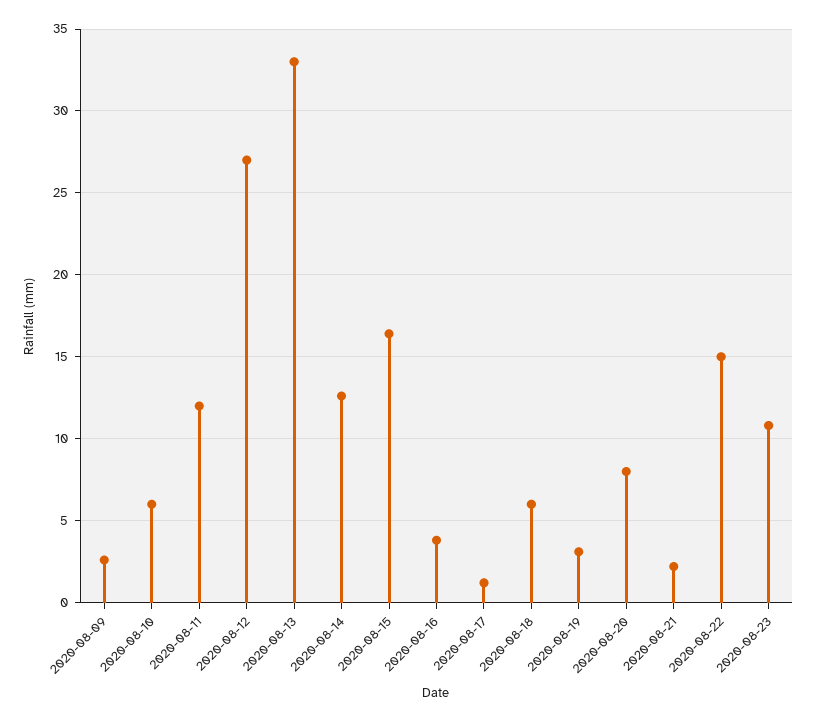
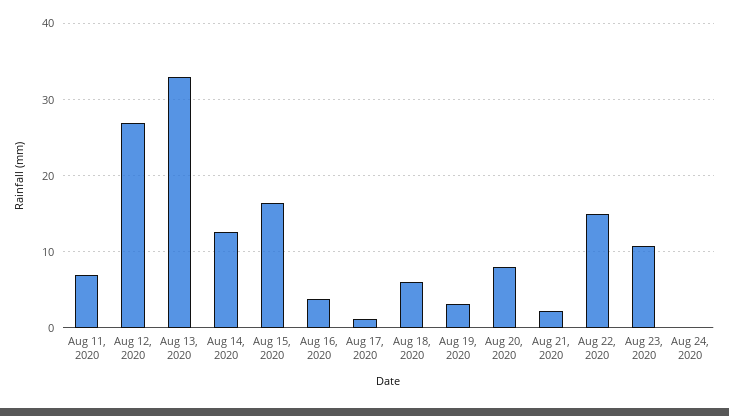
2020-08-09: 2.5 -> none
2020-08-10: 6 -> none
2020-08-11: 12 -> 7
Aug 24, 2020: none -> 0

